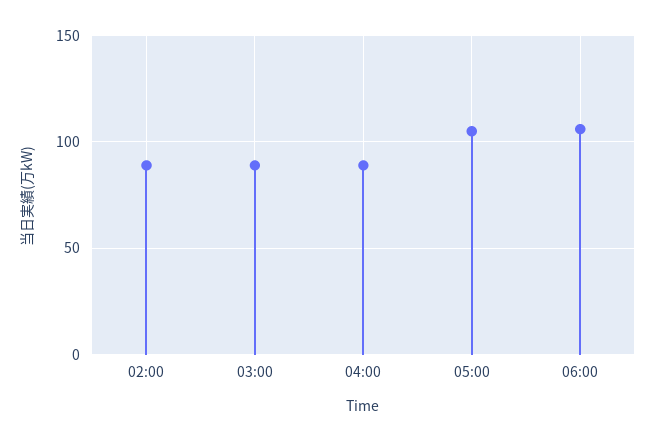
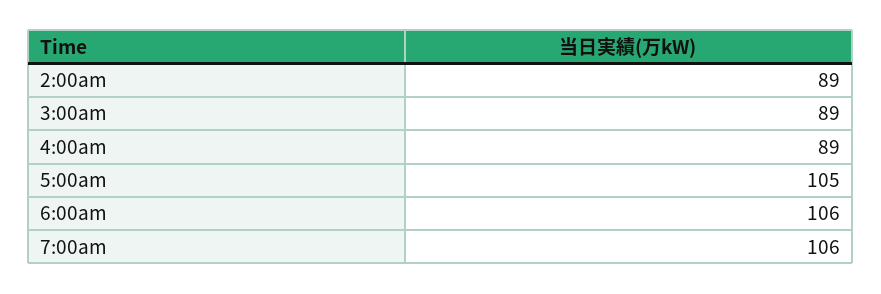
7:00am: none -> 106

